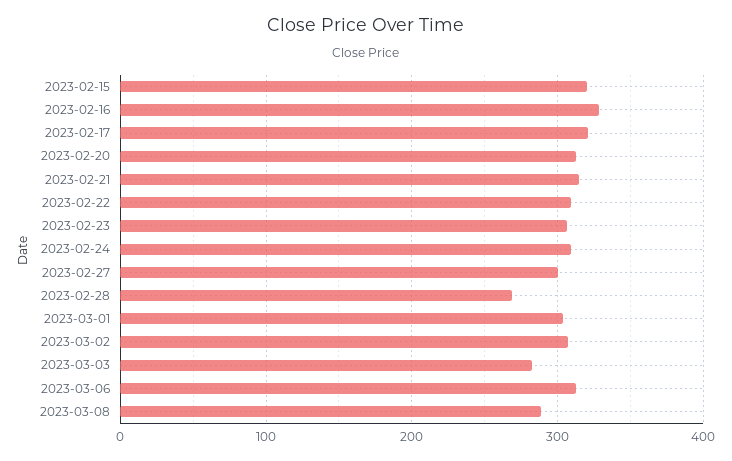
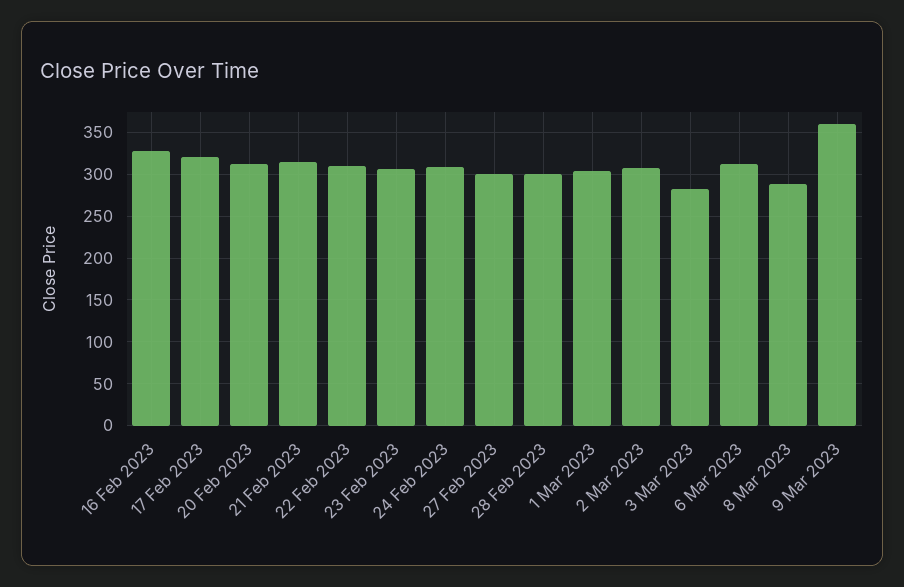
2023-02-15: 320 -> none
2023-02-28: 270 -> 300
9 Mar 2023: none -> 360

